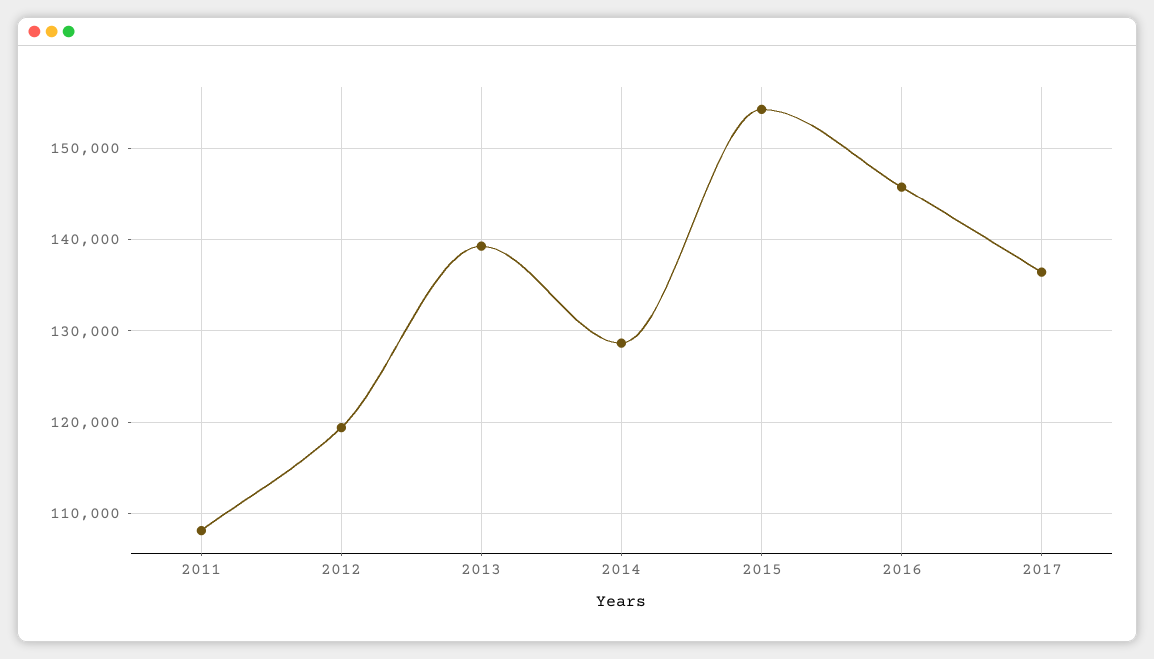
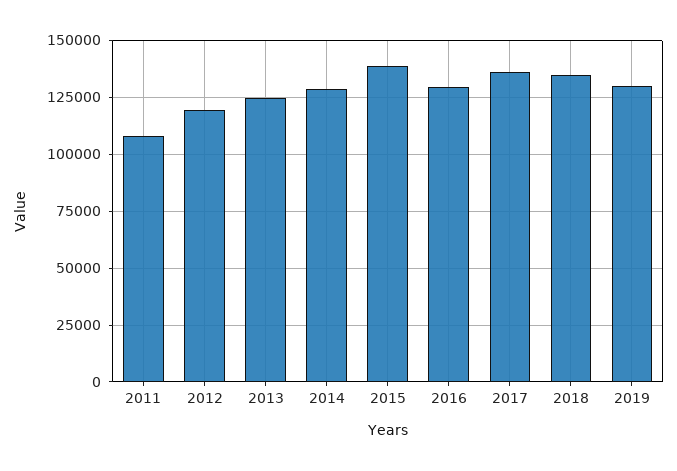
2013: 139000 -> 125000
2015: 154000 -> 140000
2016: 146000 -> 130000
2018: none -> 135000
2019: none -> 130000

